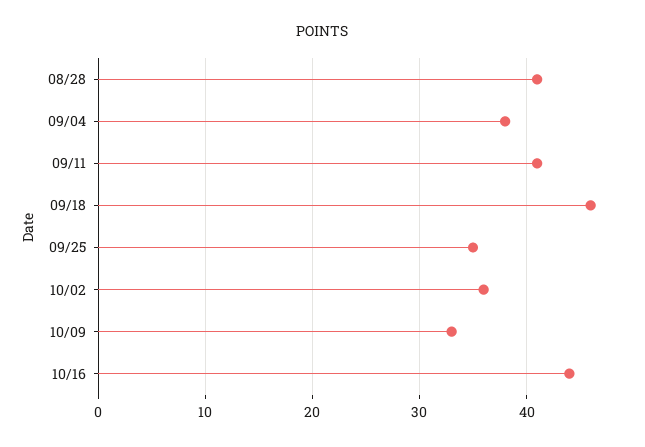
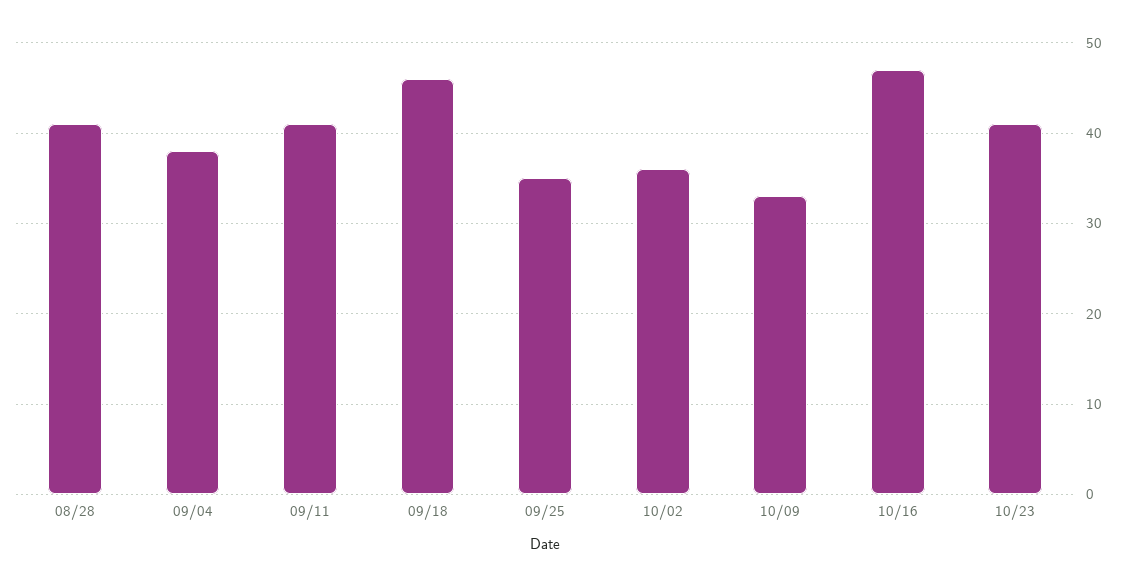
10/16: 44 -> 47
10/23: none -> 41

